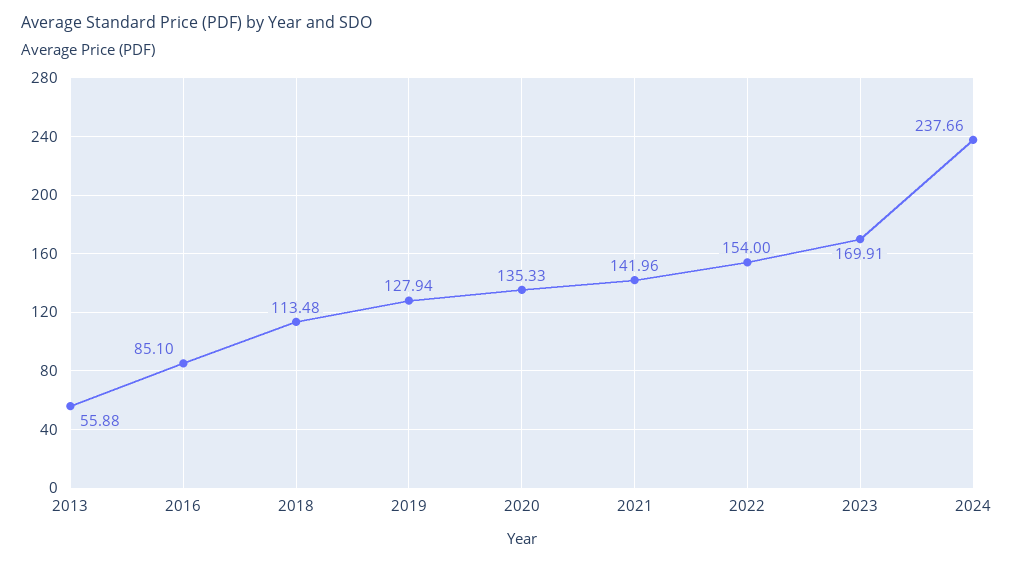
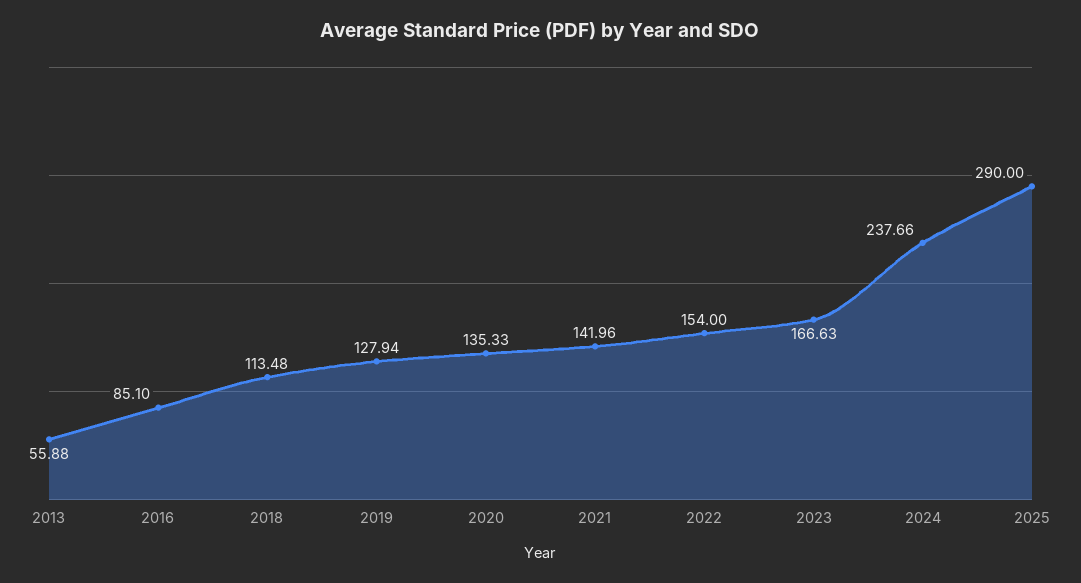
2023: 169.91 -> 166.63
2025: none -> 290

